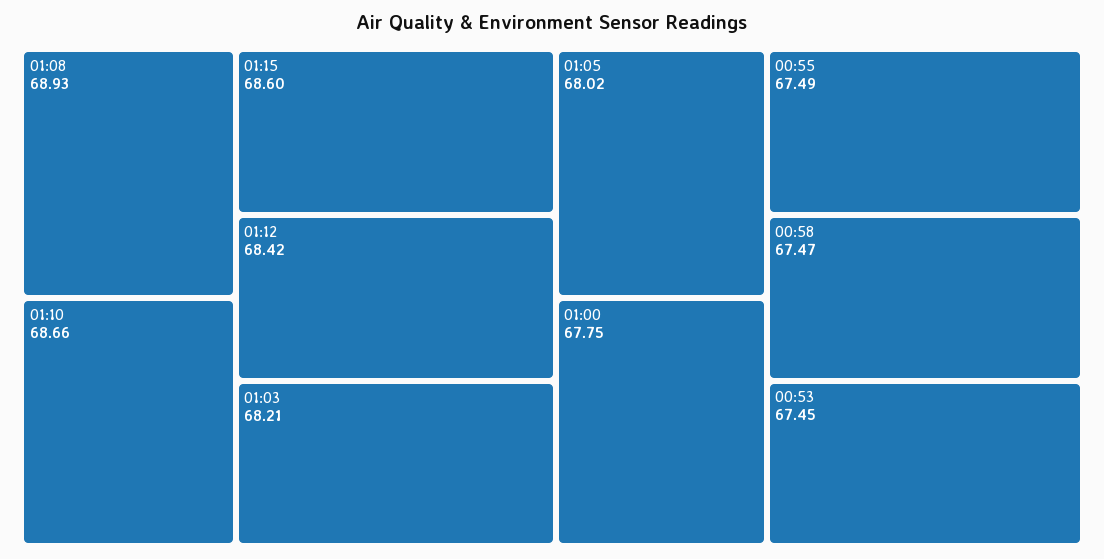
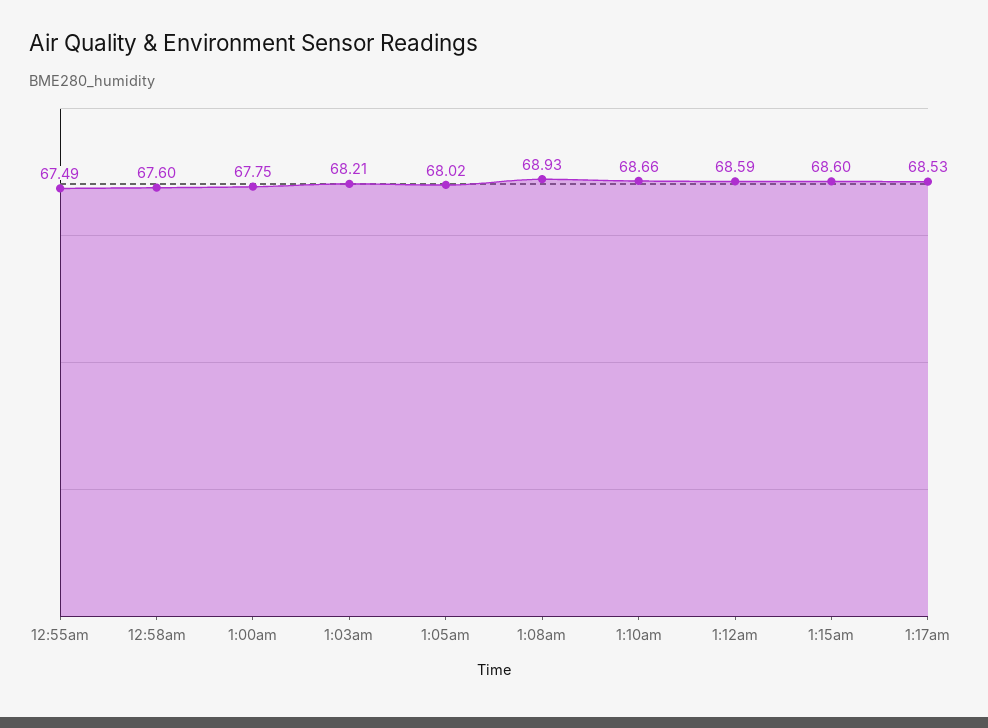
01:12: 68.42 -> 68.59
00:58: 67.47 -> 67.6
00:53: 67.45 -> none
1:17am: none -> 68.53

